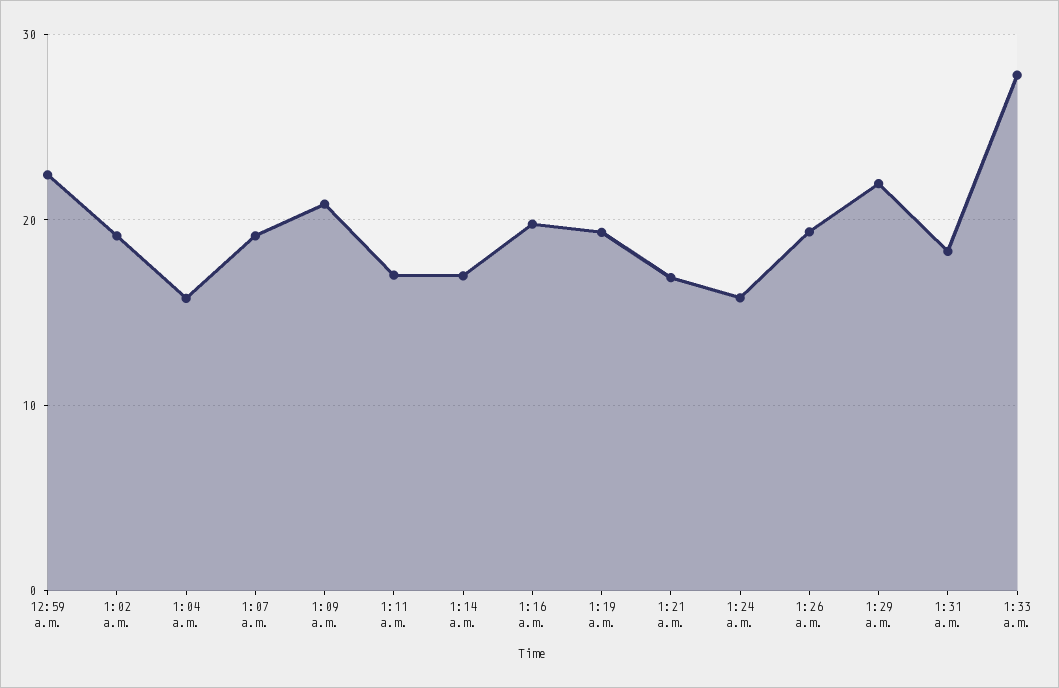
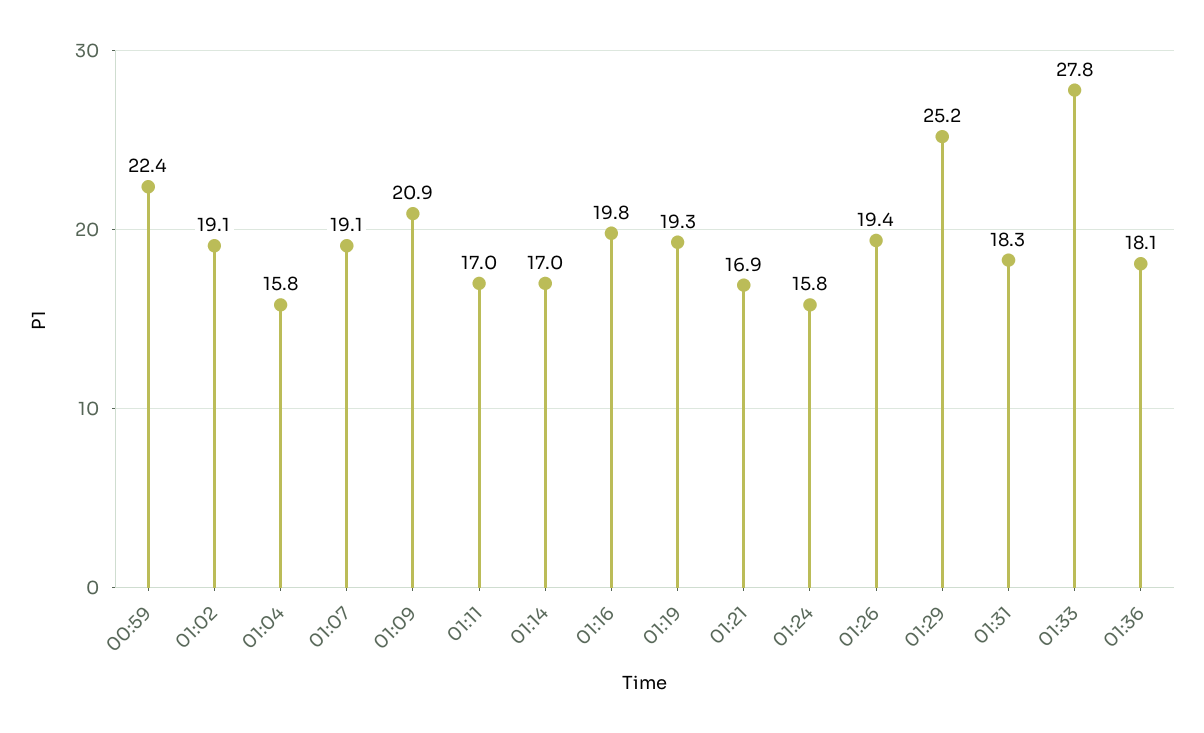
1:29 a.m.: 22 -> 25.2
01:36: none -> 18.1

